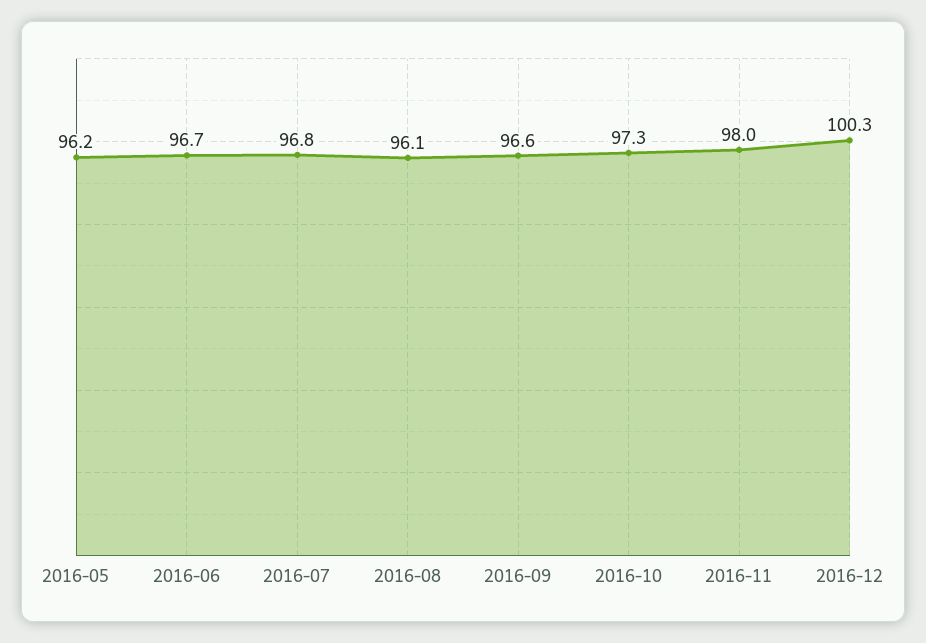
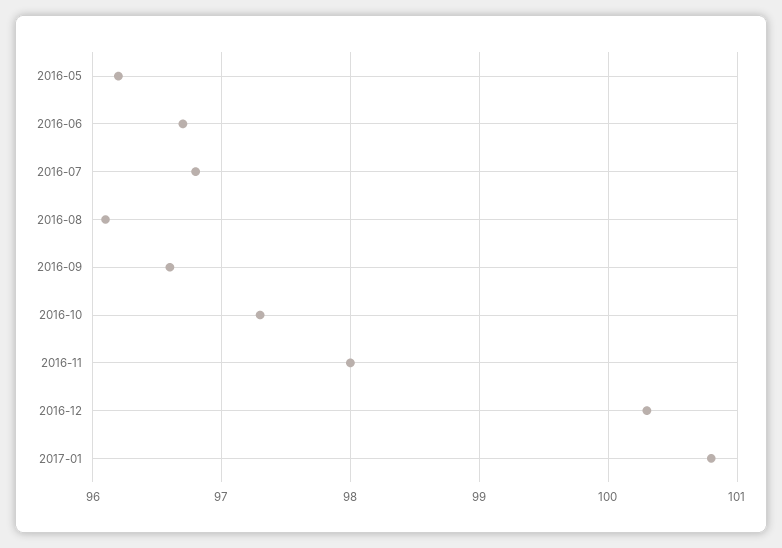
2017-01: none -> 100.8

